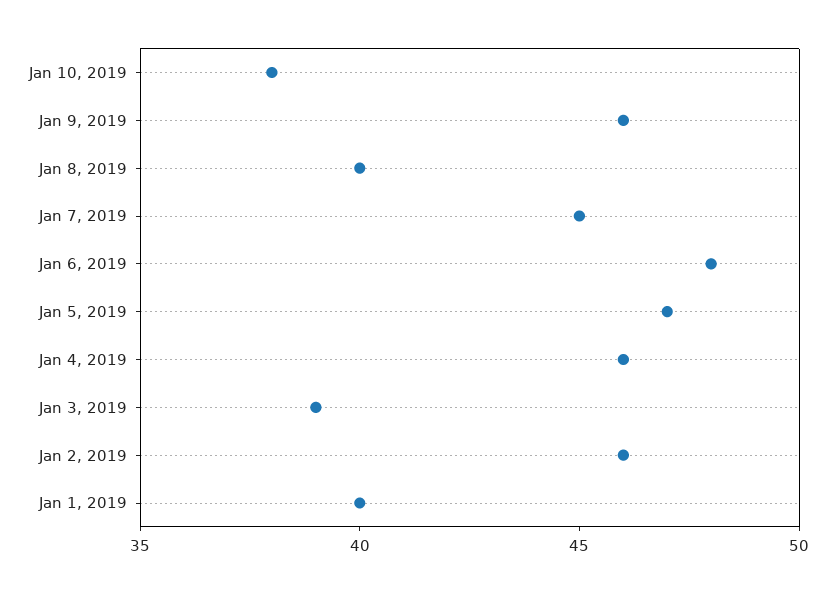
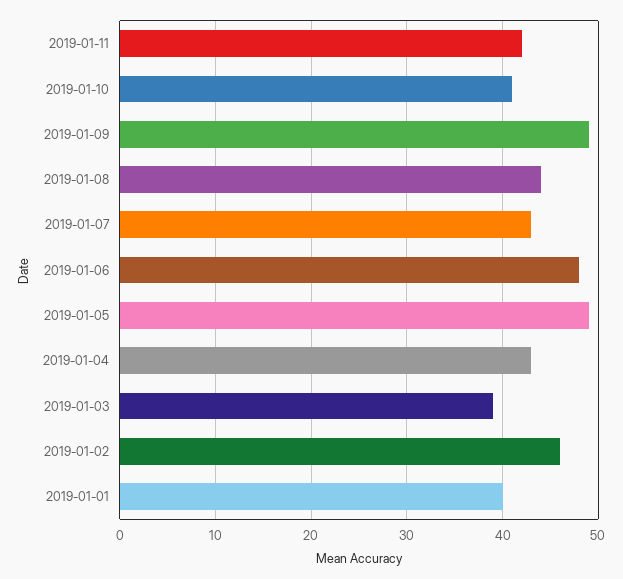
Jan 10, 2019: 38 -> 41
Jan 9, 2019: 46 -> 49
Jan 8, 2019: 40 -> 44
Jan 7, 2019: 45 -> 43
Jan 5, 2019: 47 -> 49
Jan 4, 2019: 46 -> 43
2019-01-11: none -> 42

